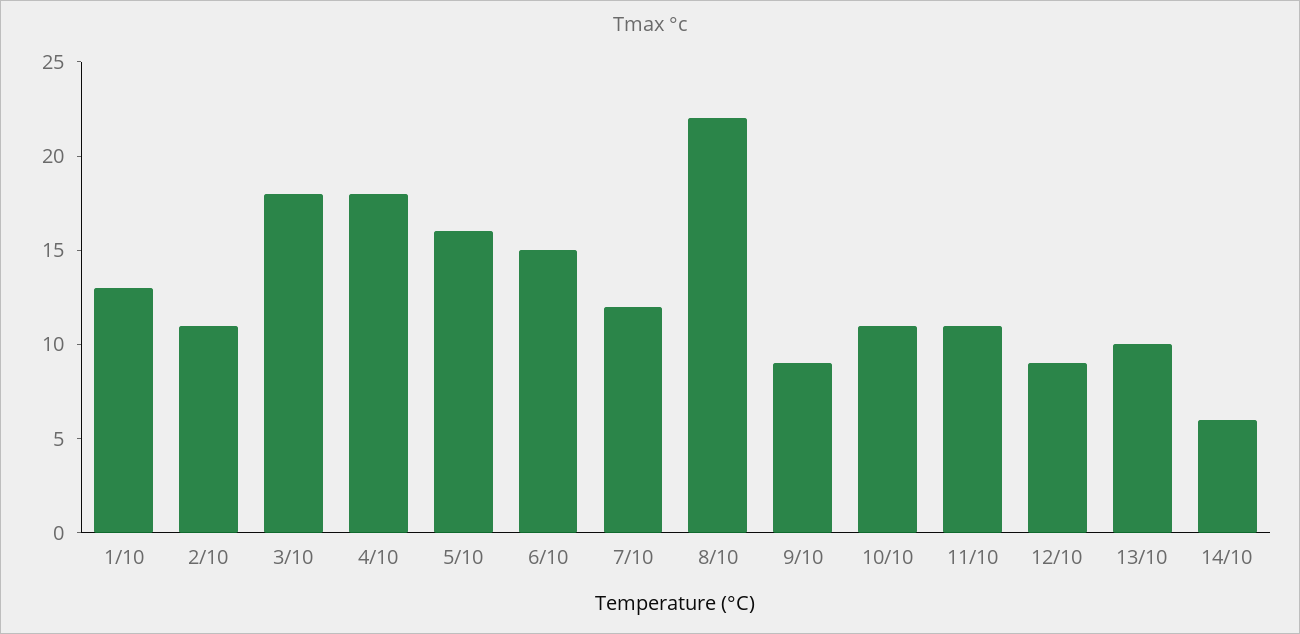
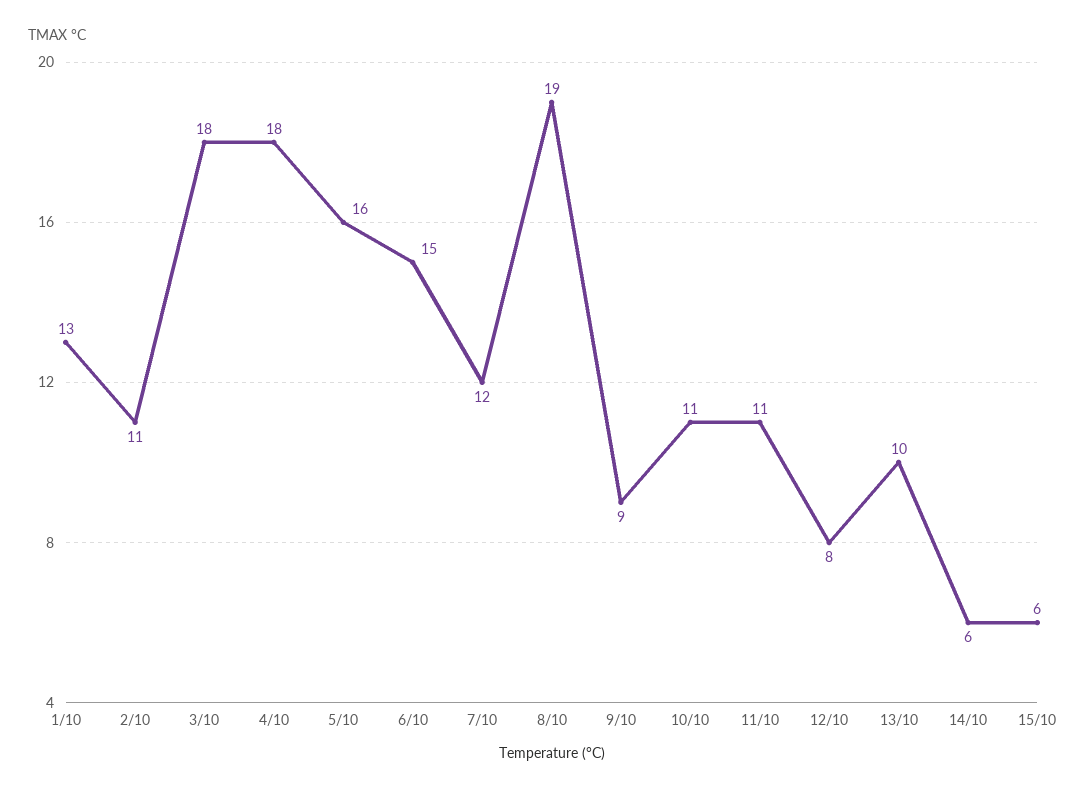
8/10: 22 -> 19
12/10: 9 -> 8
15/10: none -> 6

